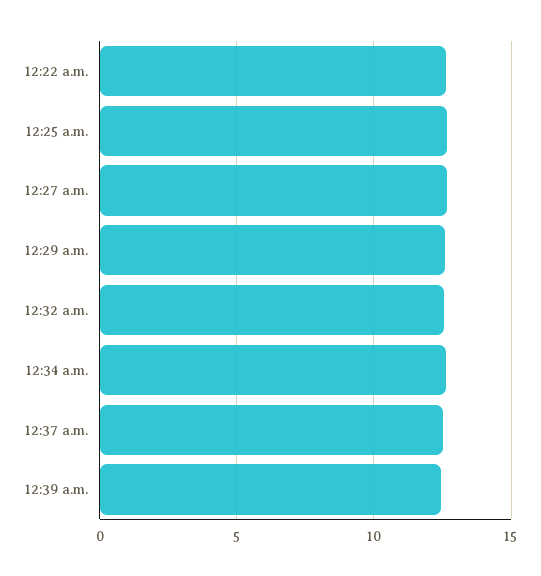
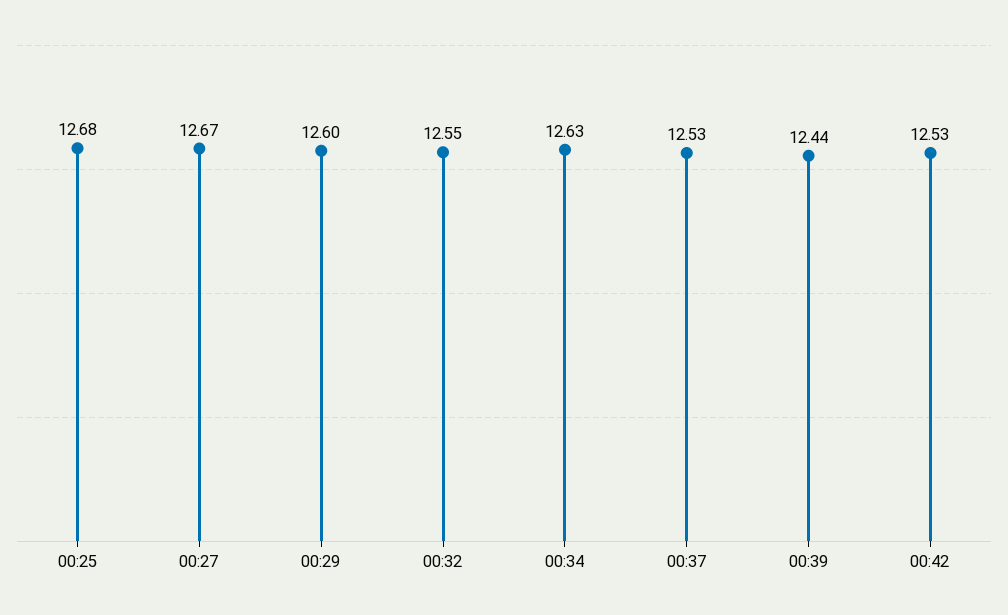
12:22 a.m.: 12.5 -> none
00:42: none -> 12.53

